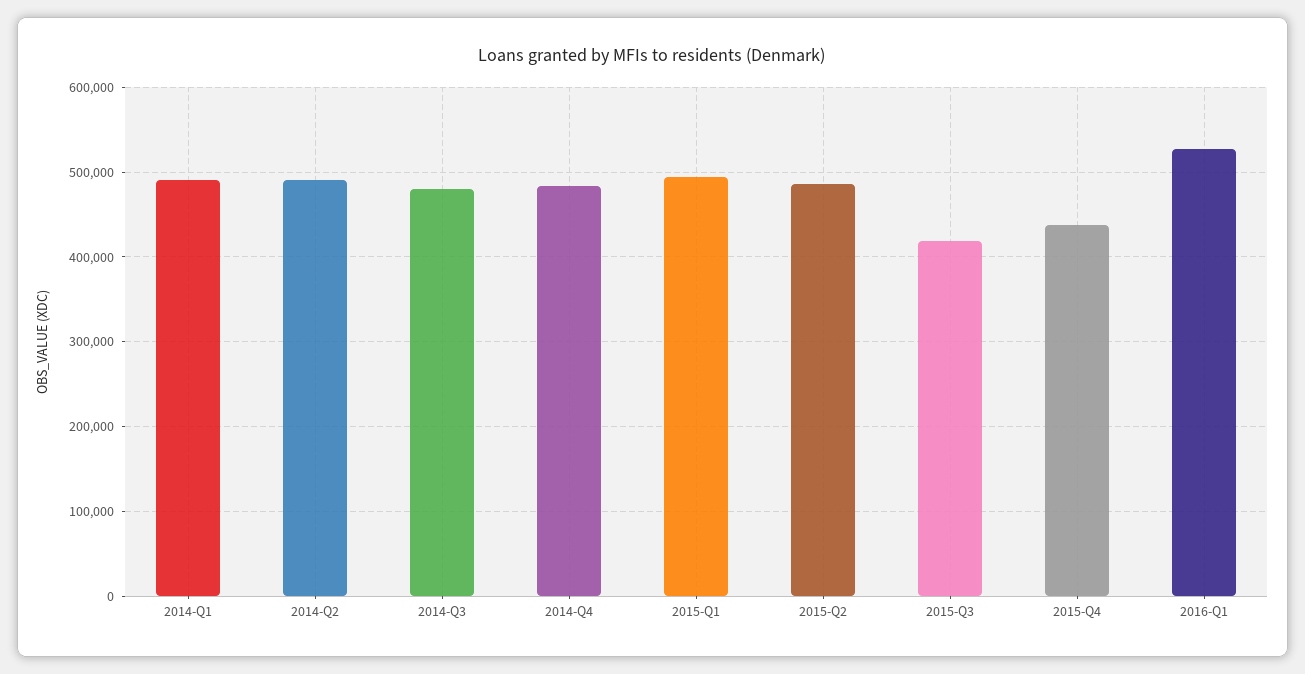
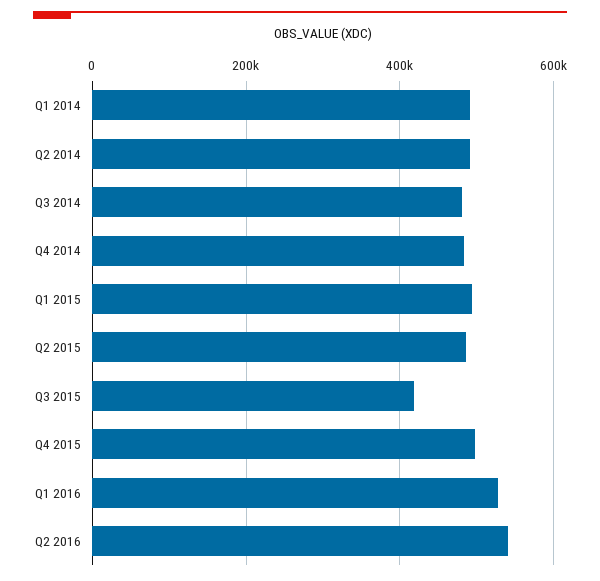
2015-Q4: 440000 -> 500000
Q2 2016: none -> 540000

